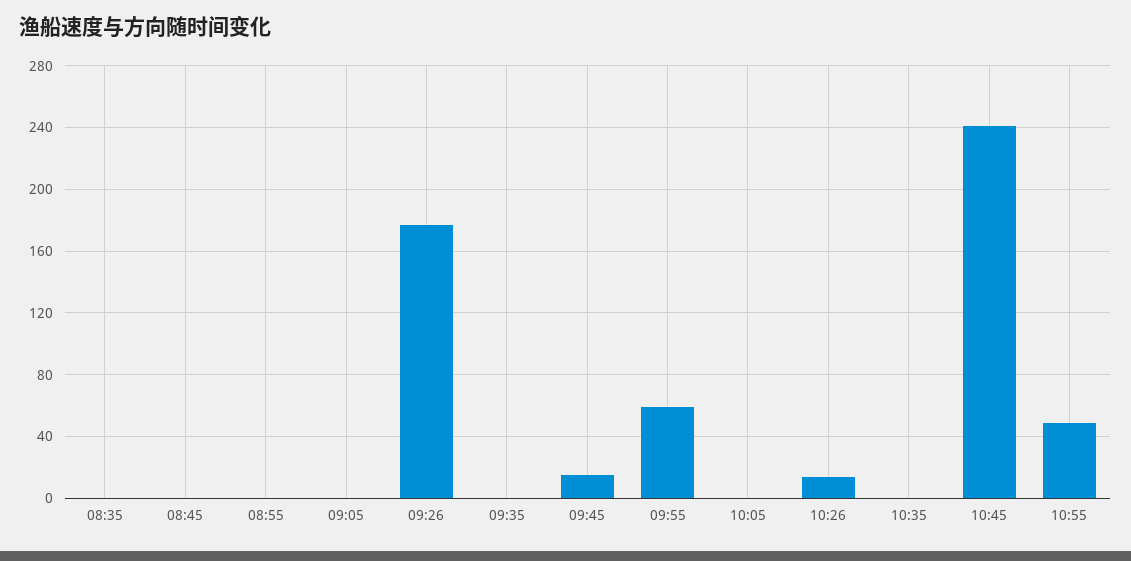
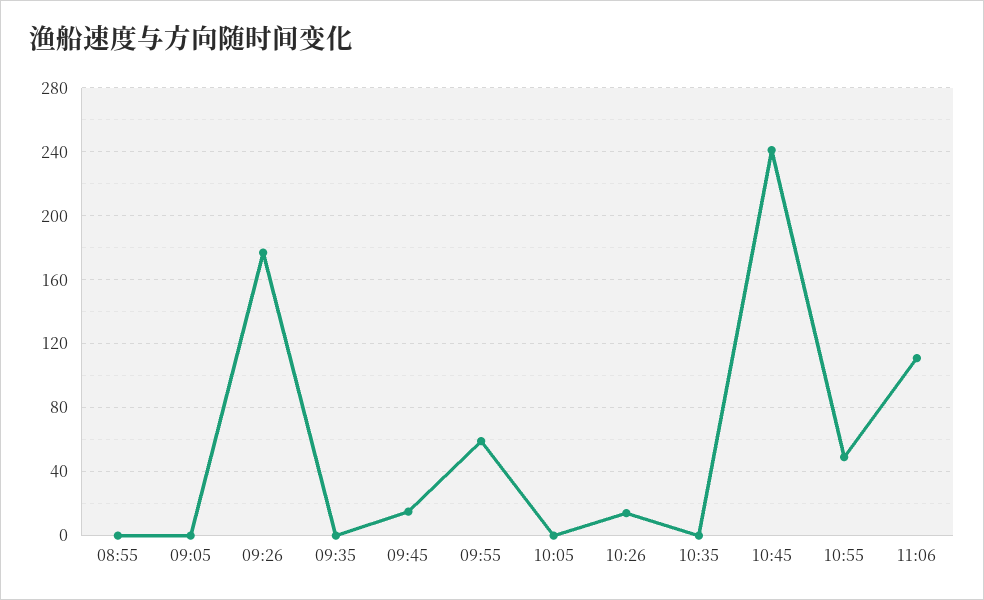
08:35: 0 -> none
08:45: 0 -> none
11:06: none -> 110

